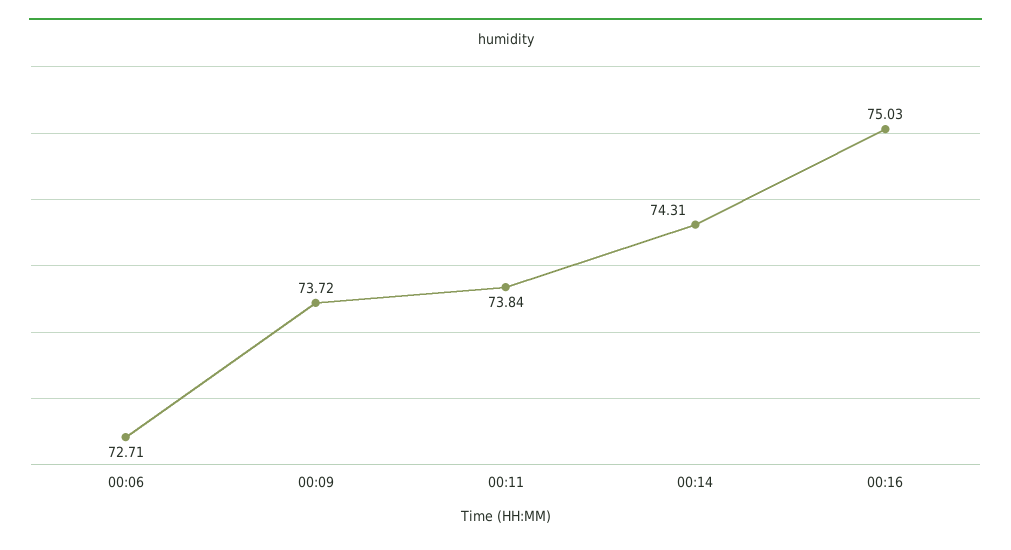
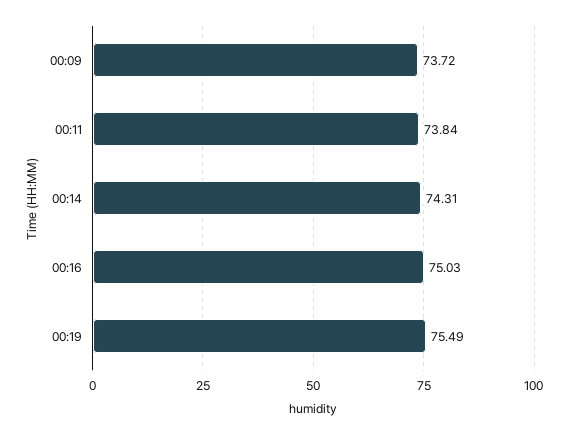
00:06: 72.71 -> none
00:19: none -> 75.49

